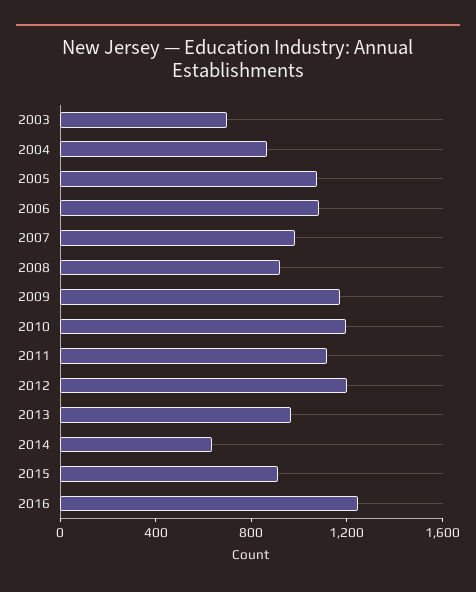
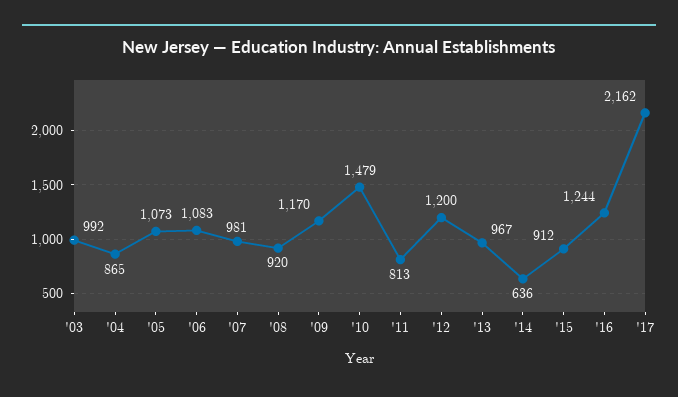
2003: 700 -> 992
2010: 1200 -> 1479
2011: 1100 -> 813
'17: none -> 2162

